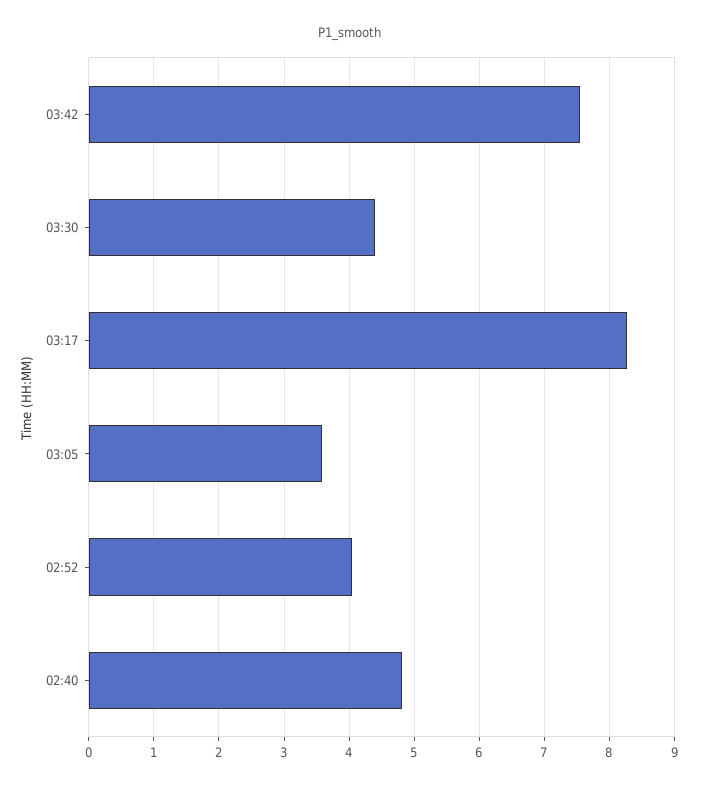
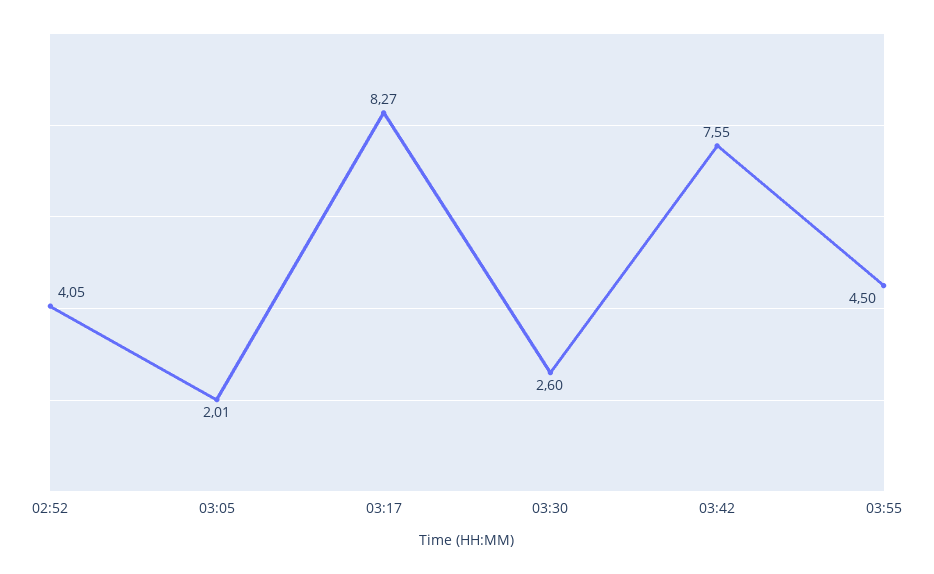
03:30: 4.4 -> 2.6
03:05: 3.6 -> 2.01
02:40: 4.8 -> none
03:55: none -> 4.5

